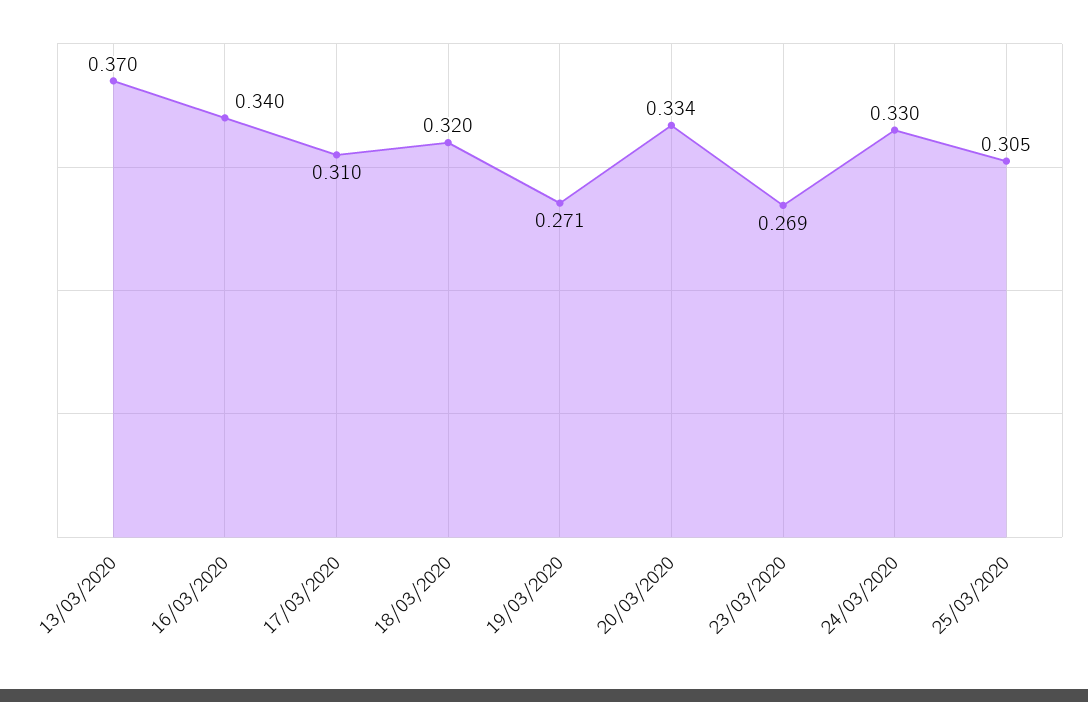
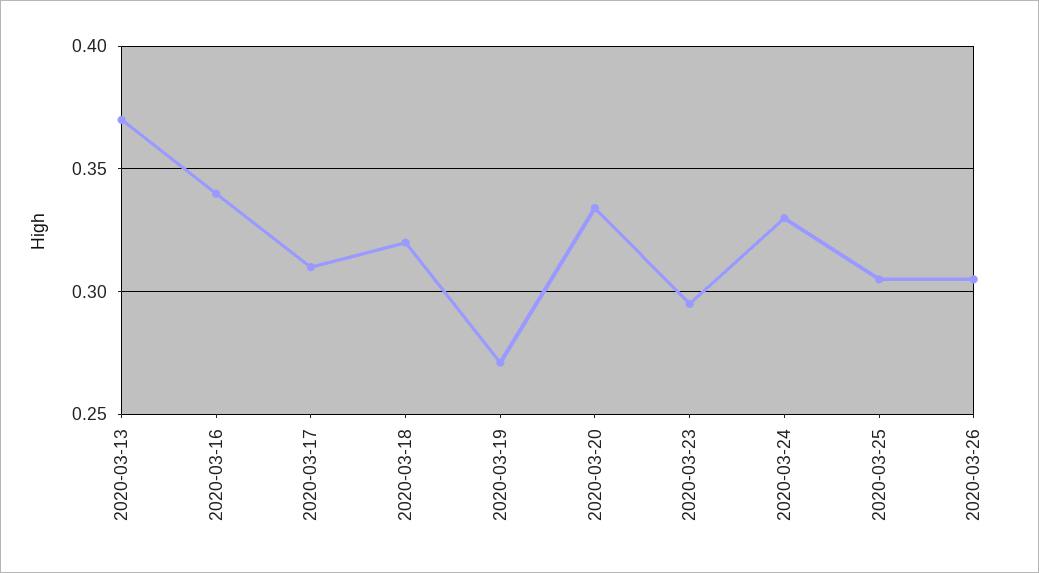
23/03/2020: 0.269 -> 0.295
2020-03-26: none -> 0.305

